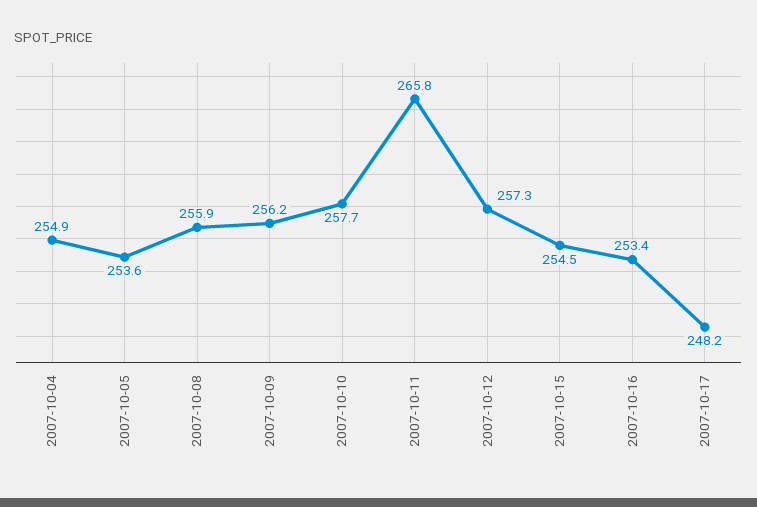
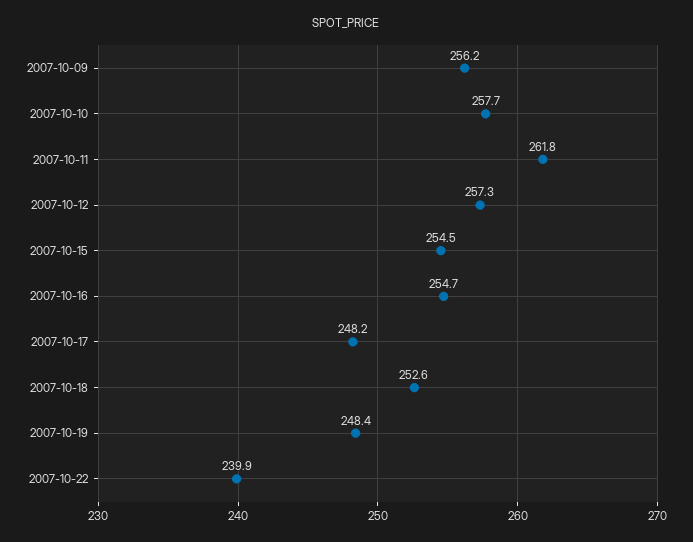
2007-10-04: 254.9 -> none
2007-10-05: 253.6 -> none
2007-10-08: 255.9 -> none
2007-10-11: 265.8 -> 261.8
2007-10-16: 253.4 -> 254.7
2007-10-18: none -> 252.6
2007-10-19: none -> 248.4
2007-10-22: none -> 239.9

